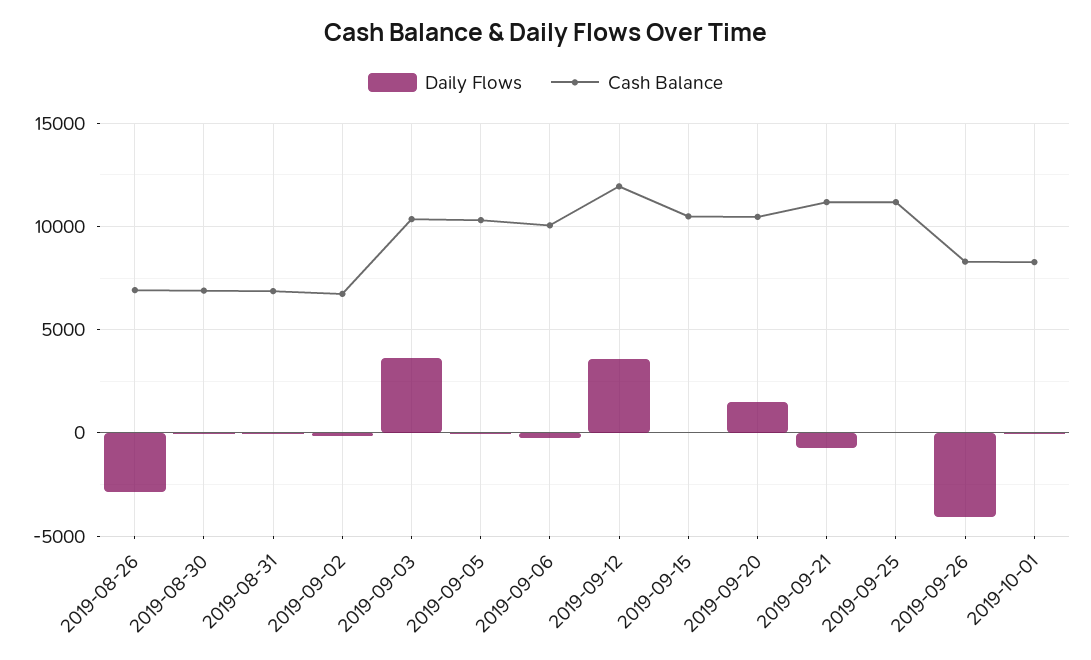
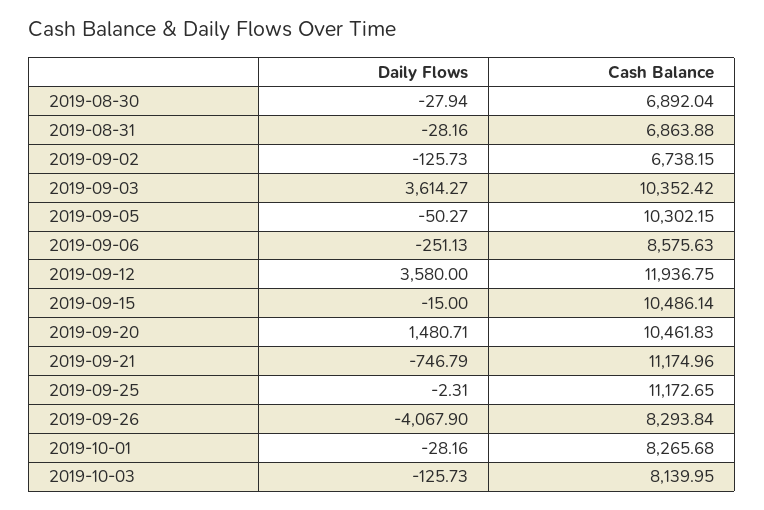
Daily Flows, 2019-08-26: -3000 -> none
Cash Balance, 2019-08-26: 7000 -> none
Cash Balance, 2019-09-06: 10000 -> 8575.63
Daily Flows, 2019-10-03: none -> -125.73
Cash Balance, 2019-10-03: none -> 8139.95

